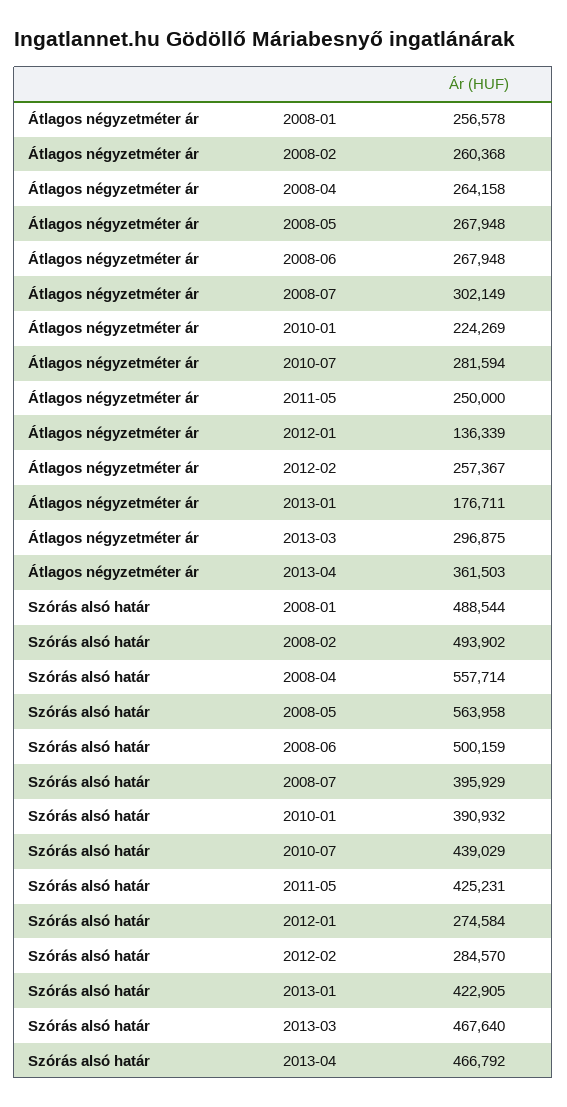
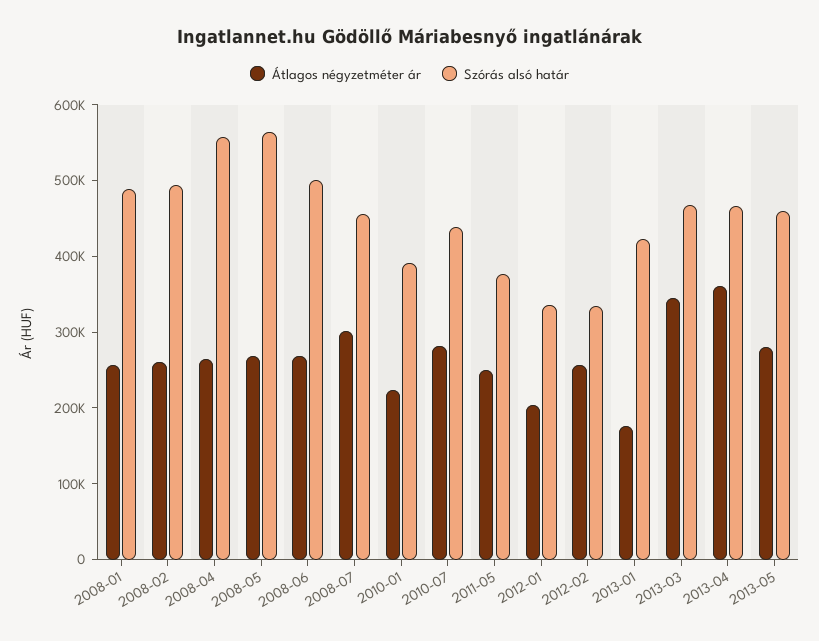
Átlagos négyzetméter ár, 2012-01: 136339 -> 200000
Átlagos négyzetméter ár, 2013-03: 296875 -> 340000
Szórás alsó határ, 2008-07: 395929 -> 460000
Szórás alsó határ, 2011-05: 425231 -> 380000
Szórás alsó határ, 2012-01: 274584 -> 340000
Szórás alsó határ, 2012-02: 284570 -> 340000
Átlagos négyzetméter ár, 2013-05: none -> 280000
Szórás alsó határ, 2013-05: none -> 460000

